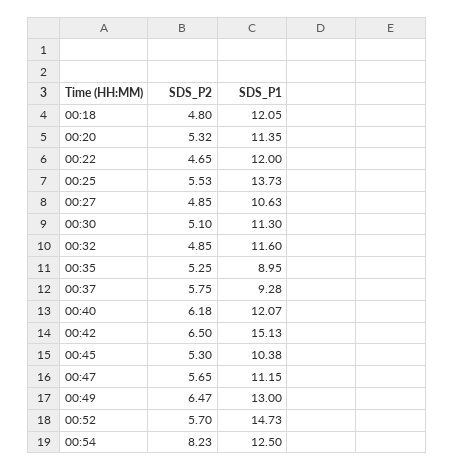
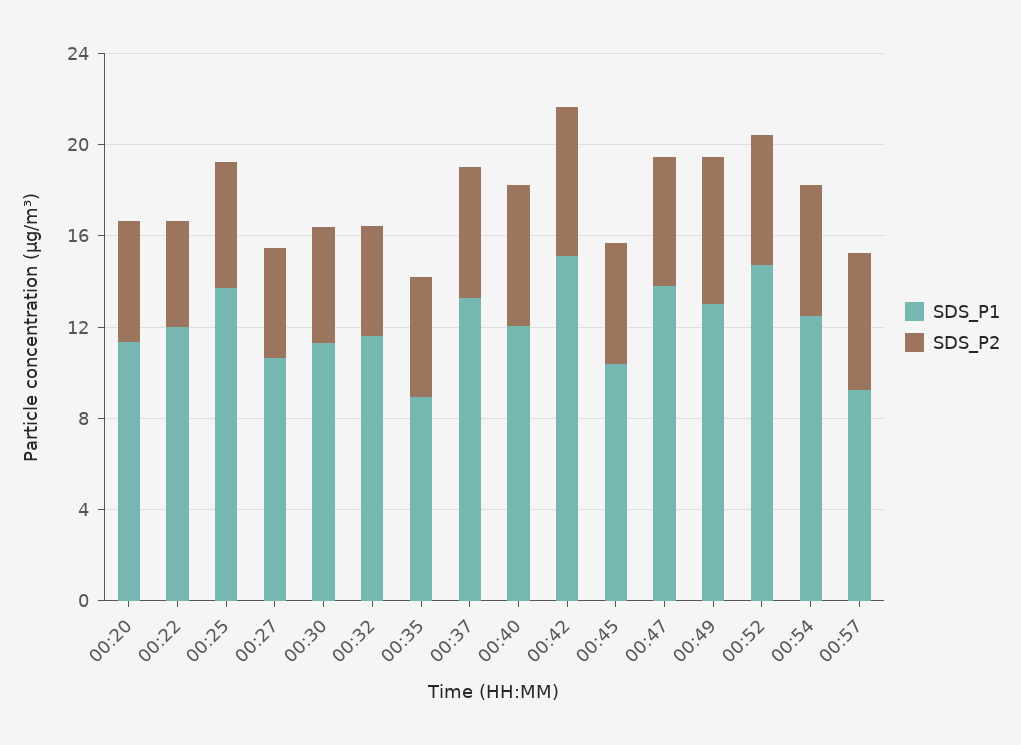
SDS_P2, 00:18: 4.8 -> none
SDS_P1, 00:18: 12.05 -> none
SDS_P1, 00:37: 9.28 -> 13
SDS_P1, 00:47: 11.15 -> 14
SDS_P2, 00:54: 8.23 -> 6
SDS_P1, 00:57: none -> 9
SDS_P2, 00:57: none -> 6

